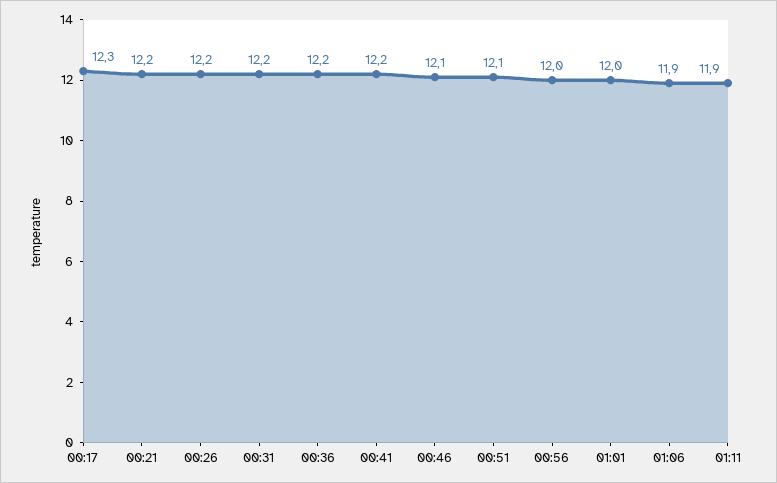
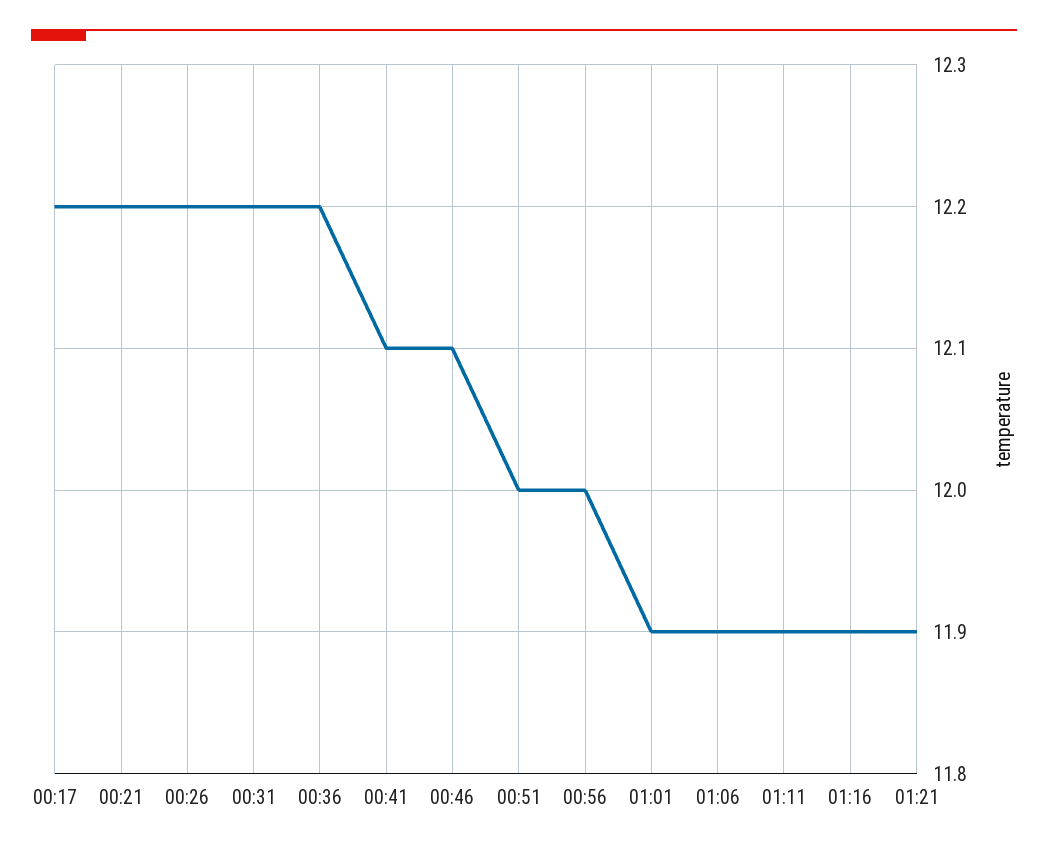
00:17: 12.3 -> 12.2
00:41: 12.2 -> 12.1
00:51: 12.1 -> 12
01:01: 12 -> 11.9
01:16: none -> 11.9
01:21: none -> 11.9

